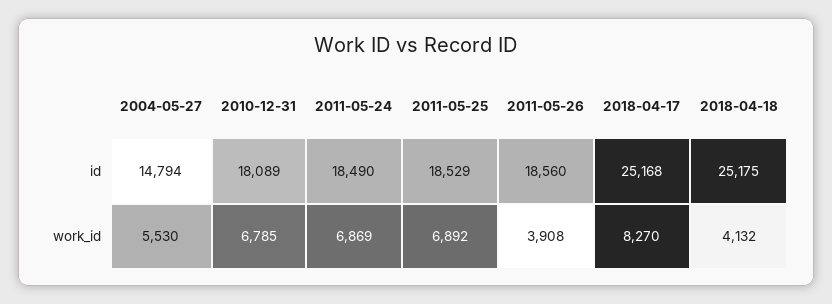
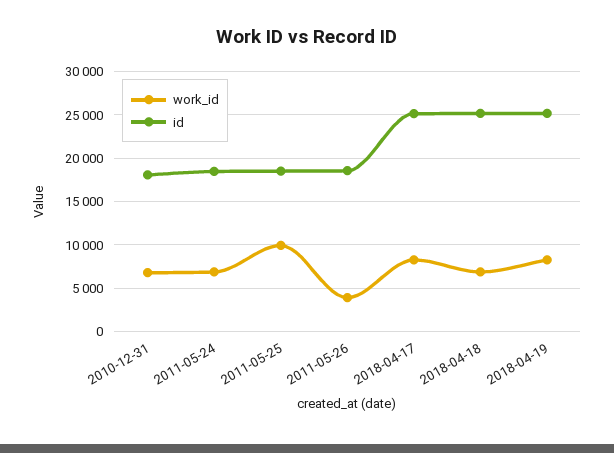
id, 2004-05-27: 14794 -> none
work_id, 2004-05-27: 5530 -> none
work_id, 2011-05-25: 6892 -> 10000
work_id, 2018-04-18: 4132 -> 7000
work_id, 2018-04-19: none -> 8000
id, 2018-04-19: none -> 25000

